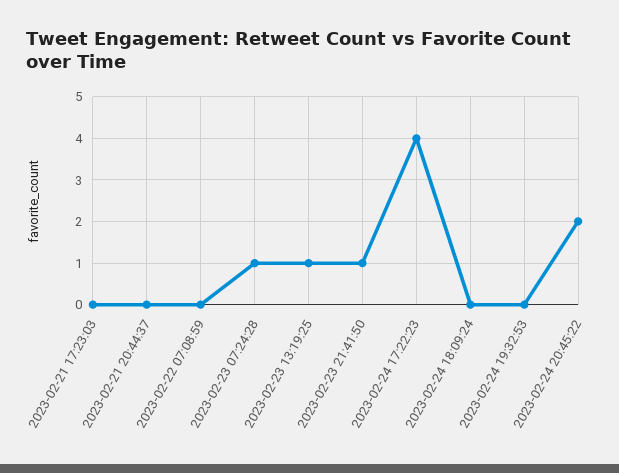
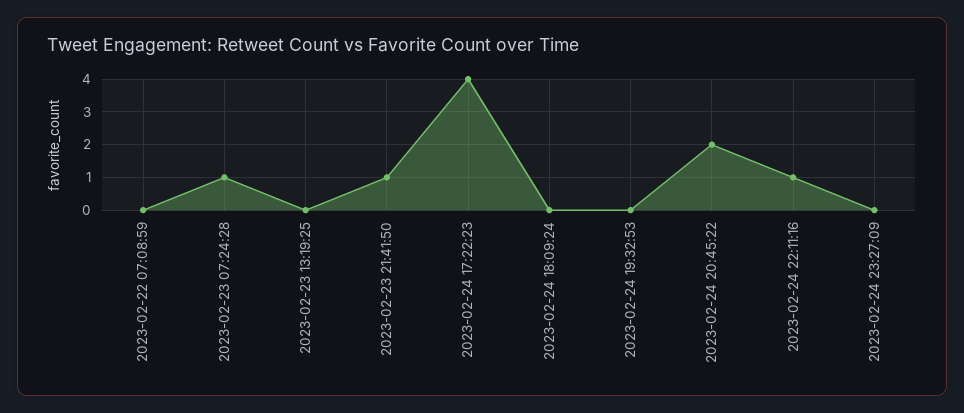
2023-02-21 17:23:03: 0 -> none
2023-02-21 20:44:37: 0 -> none
2023-02-23 13:19:25: 1 -> 0
2023-02-24 22:11:16: none -> 1
2023-02-24 23:27:09: none -> 0

